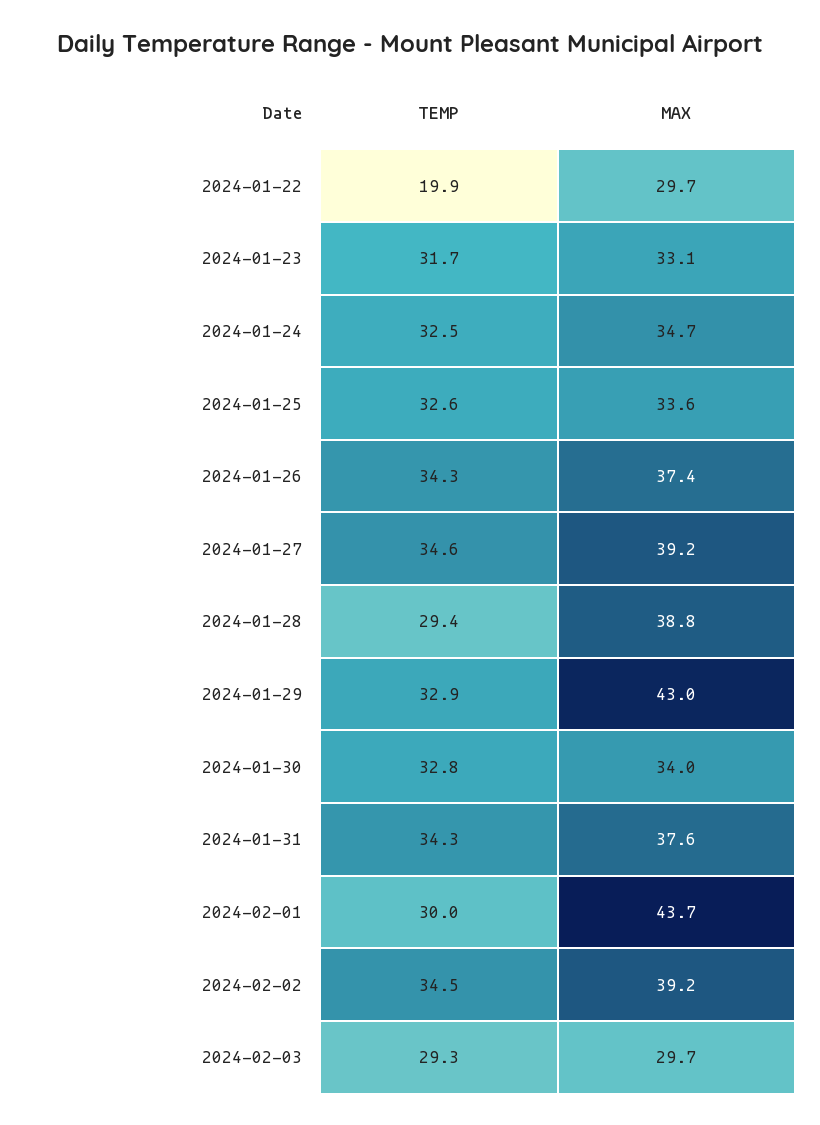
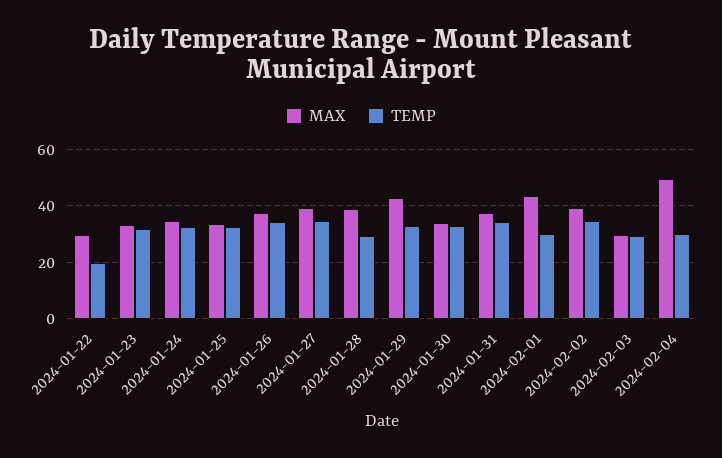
MAX, 2024-02-04: none -> 50
TEMP, 2024-02-04: none -> 30

